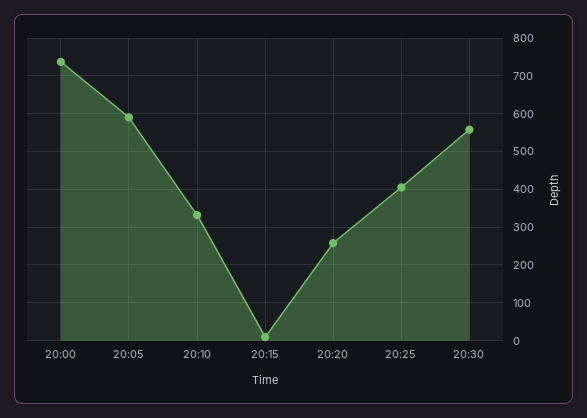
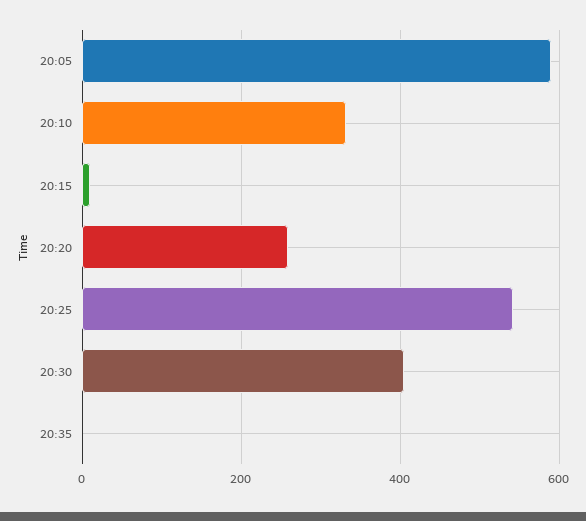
20:00: 740 -> none
20:25: 400 -> 540
20:30: 560 -> 400
20:35: none -> 0

